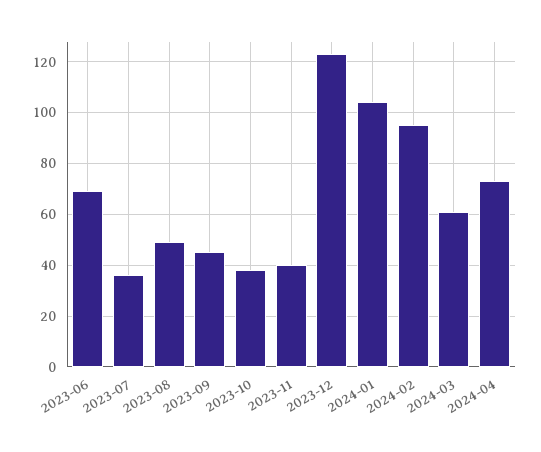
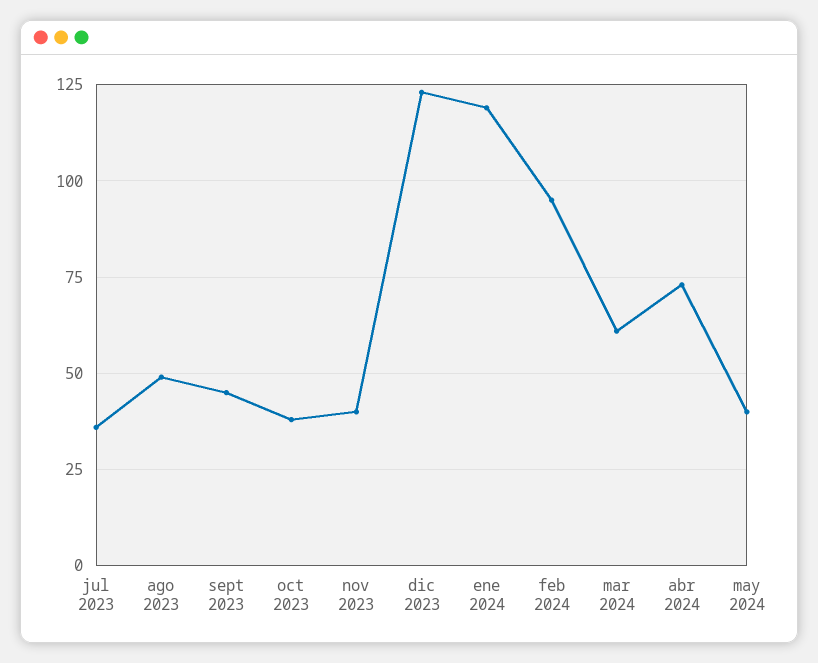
2023-06: 70 -> none
2024-01: 105 -> 120
may 2024: none -> 40

